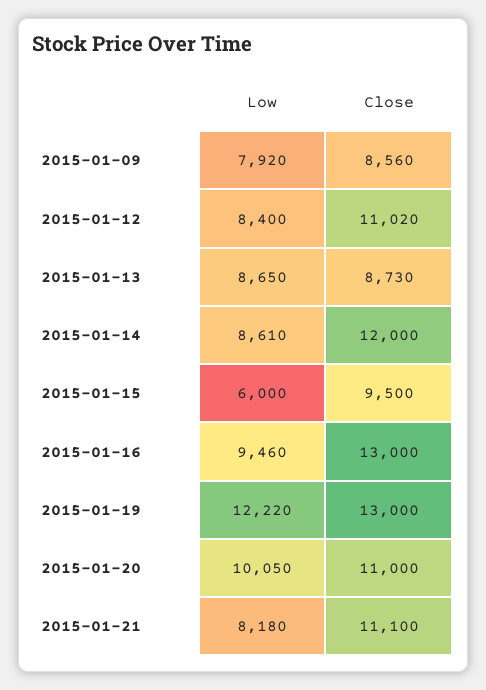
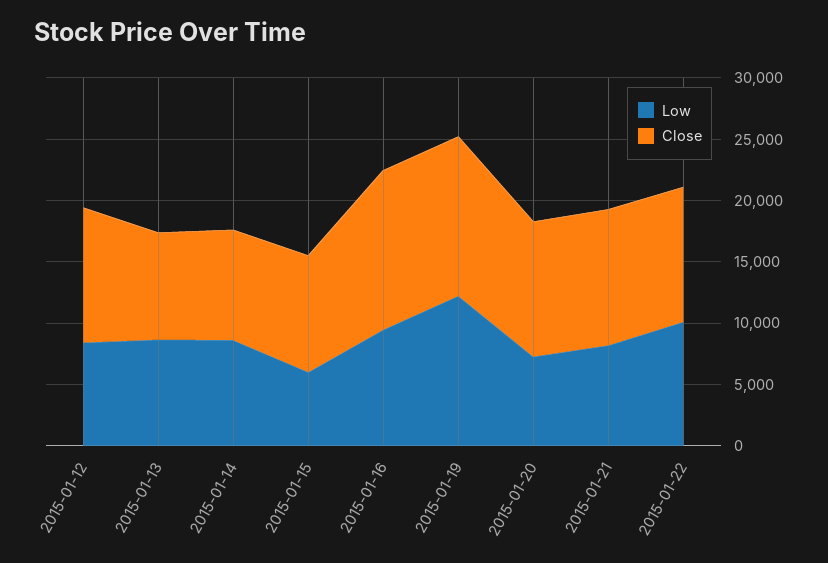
Low, 2015-01-09: 7920 -> none
Close, 2015-01-09: 8560 -> none
Close, 2015-01-14: 12000 -> 9000
Low, 2015-01-20: 10050 -> 7000
Low, 2015-01-22: none -> 10000
Close, 2015-01-22: none -> 11000

